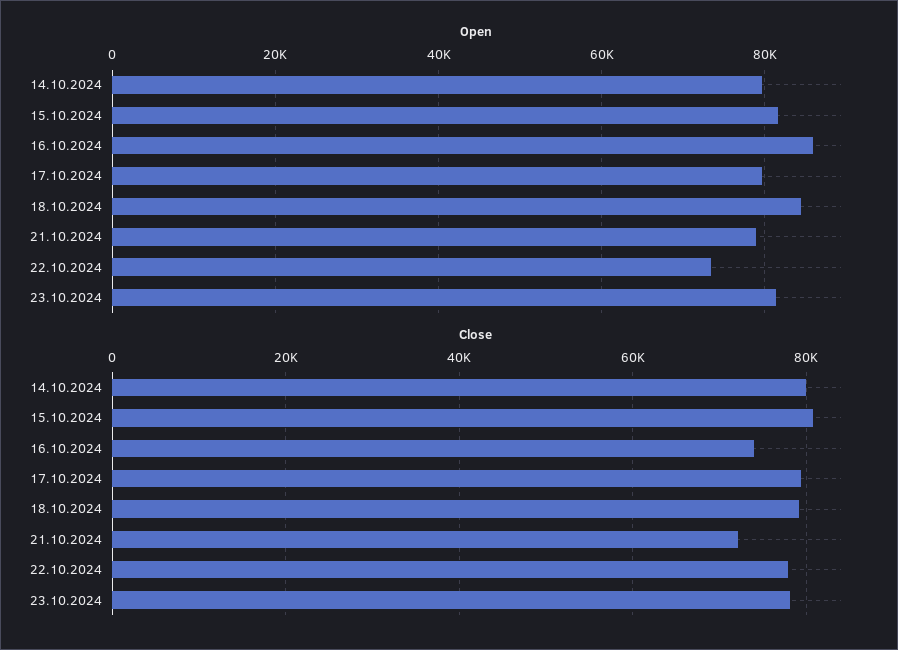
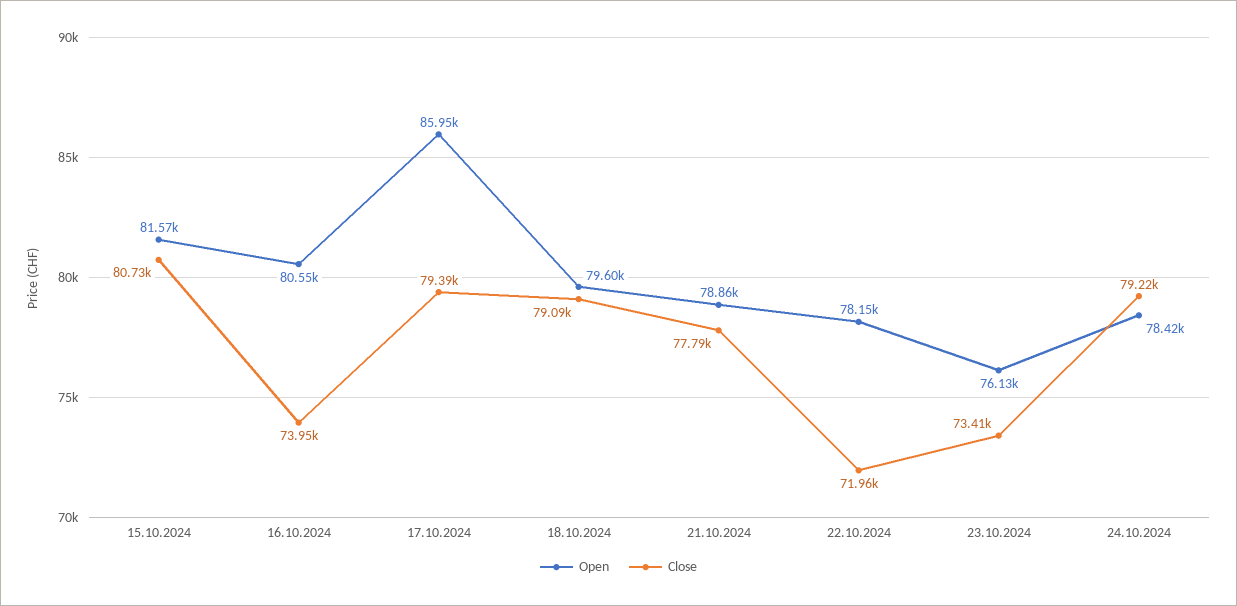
Open, 14.10.2024: 80000 -> none
Open, 16.10.2024: 86000 -> 80550
Open, 17.10.2024: 80000 -> 85950
Open, 18.10.2024: 84000 -> 79600
Open, 22.10.2024: 74000 -> 78150
Open, 23.10.2024: 82000 -> 76130
Close, 14.10.2024: 80000 -> none
Close, 21.10.2024: 72000 -> 77790
Close, 22.10.2024: 78000 -> 71960
Close, 23.10.2024: 78000 -> 73410
Open, 24.10.2024: none -> 78420
Close, 24.10.2024: none -> 79220

